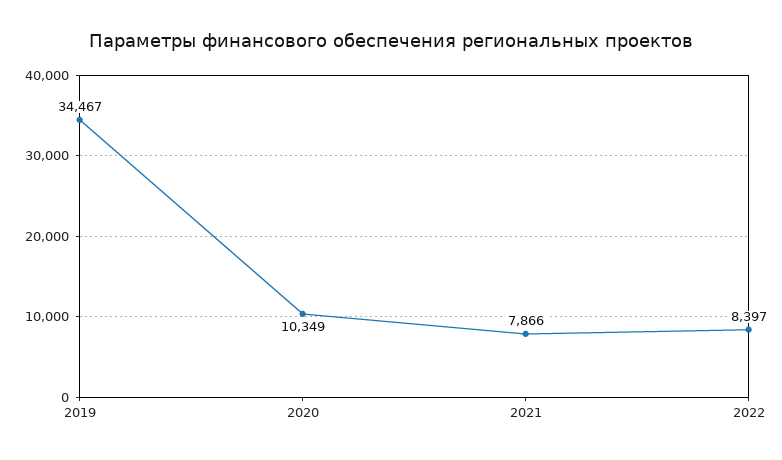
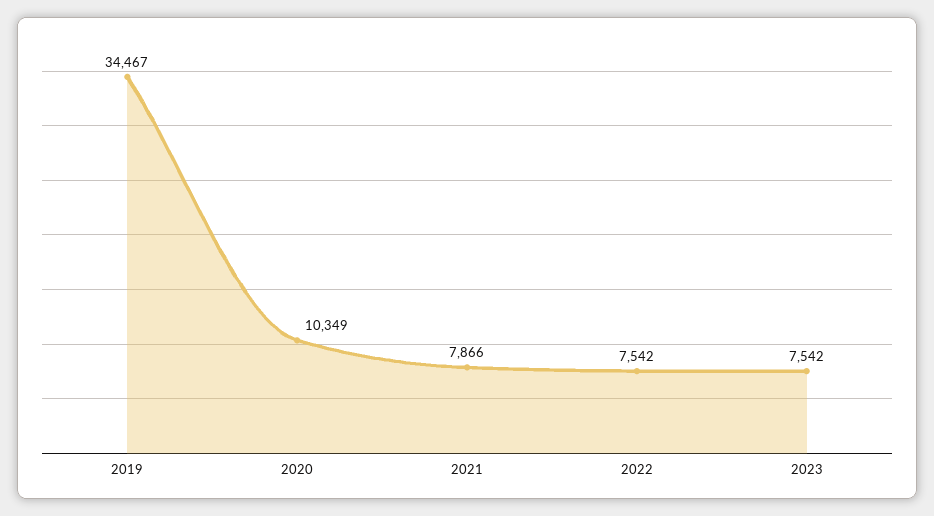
2022: 8397 -> 7542
2023: none -> 7542

